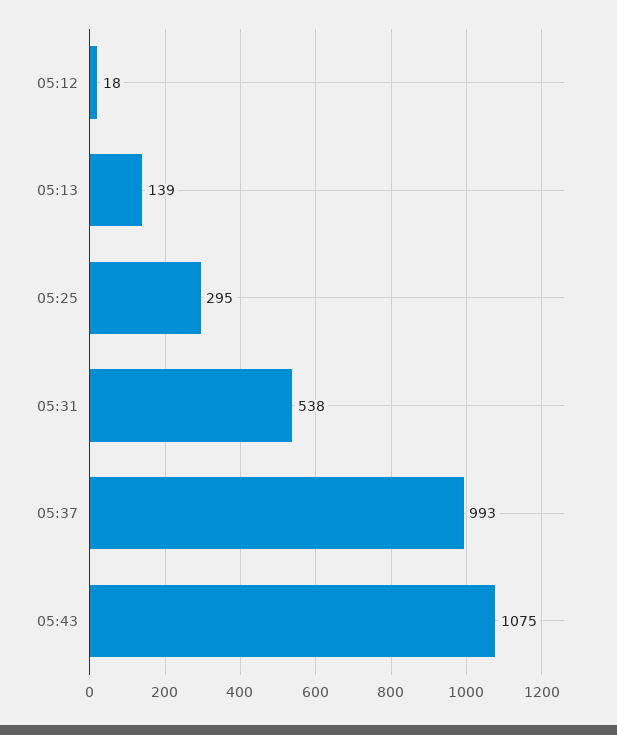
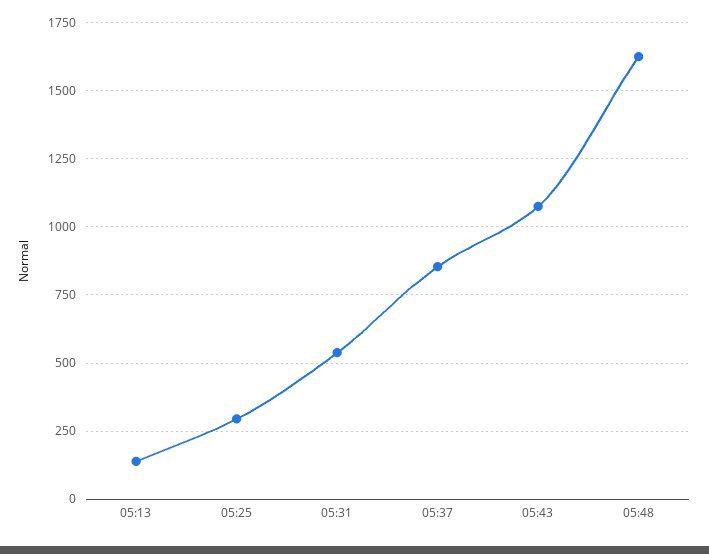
05:12: 18 -> none
05:37: 993 -> 850
05:48: none -> 1625

